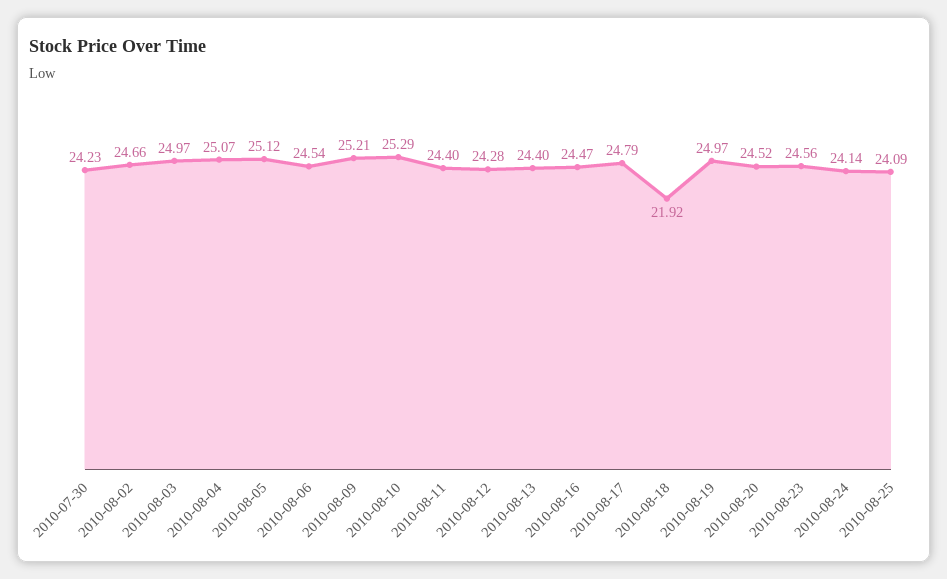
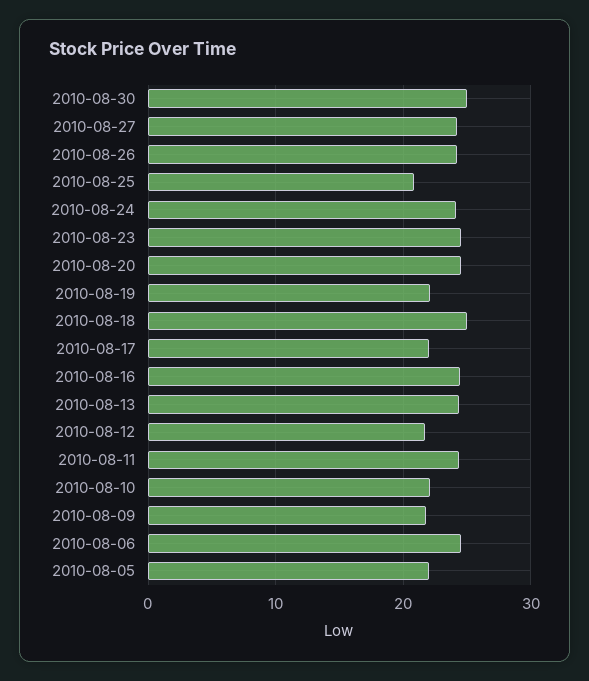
2010-07-30: 24.23 -> none
2010-08-02: 24.66 -> none
2010-08-03: 24.97 -> none
2010-08-04: 25.07 -> none
2010-08-05: 25.12 -> 22
2010-08-09: 25.21 -> 22
2010-08-10: 25.29 -> 22
2010-08-12: 24.28 -> 22
2010-08-17: 24.79 -> 22
2010-08-18: 21.92 -> 25
2010-08-19: 24.97 -> 22
2010-08-25: 24.09 -> 21
2010-08-30: none -> 25
2010-08-27: none -> 24
2010-08-26: none -> 24

